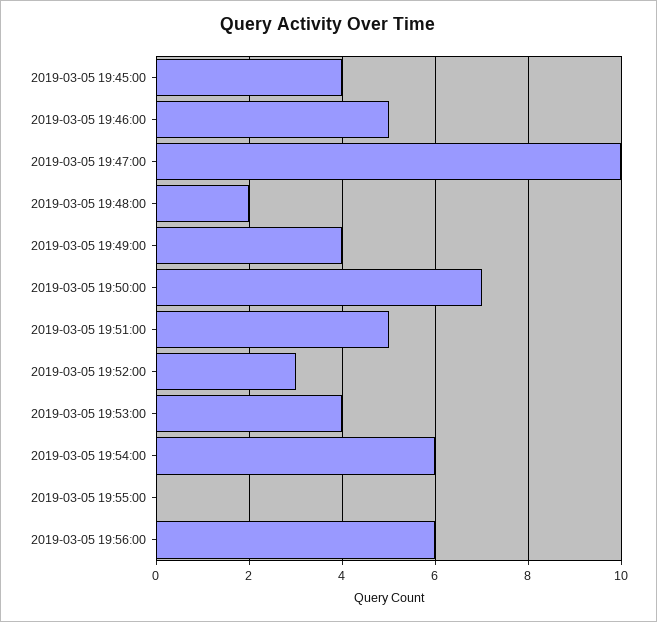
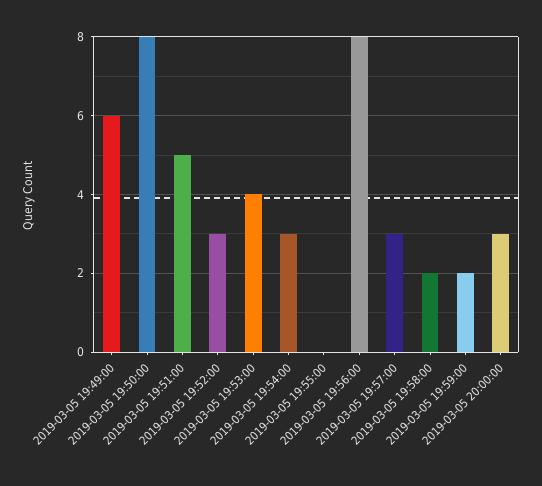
2019-03-05 19:45:00: 4 -> none
2019-03-05 19:46:00: 5 -> none
2019-03-05 19:47:00: 10 -> none
2019-03-05 19:48:00: 2 -> none
2019-03-05 19:49:00: 4 -> 6
2019-03-05 19:50:00: 7 -> 8
2019-03-05 19:54:00: 6 -> 3
2019-03-05 19:56:00: 6 -> 8
2019-03-05 19:57:00: none -> 3
2019-03-05 19:58:00: none -> 2
2019-03-05 19:59:00: none -> 2
2019-03-05 20:00:00: none -> 3

